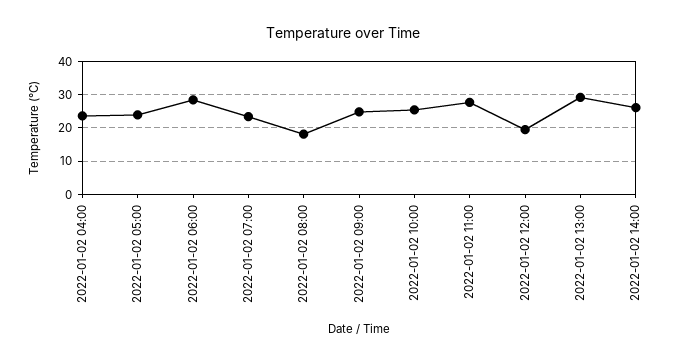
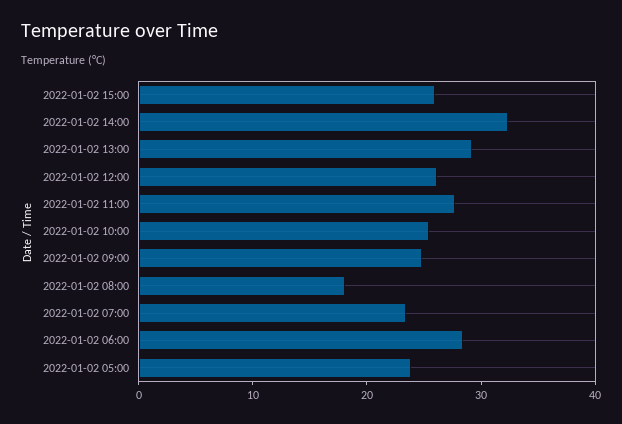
2022-01-02 04:00: 24 -> none
2022-01-02 12:00: 20 -> 26
2022-01-02 14:00: 26 -> 32
2022-01-02 15:00: none -> 26

